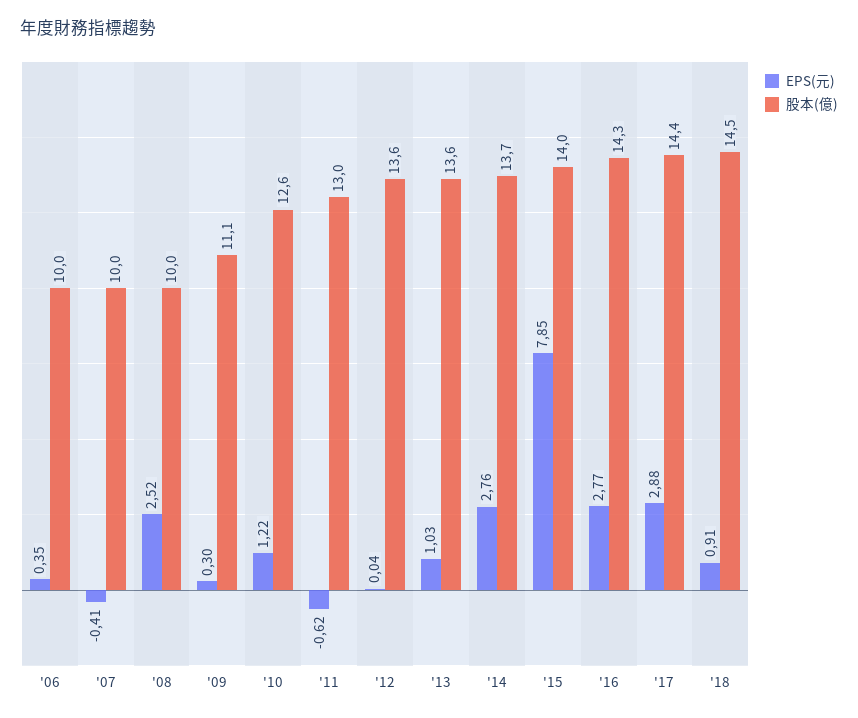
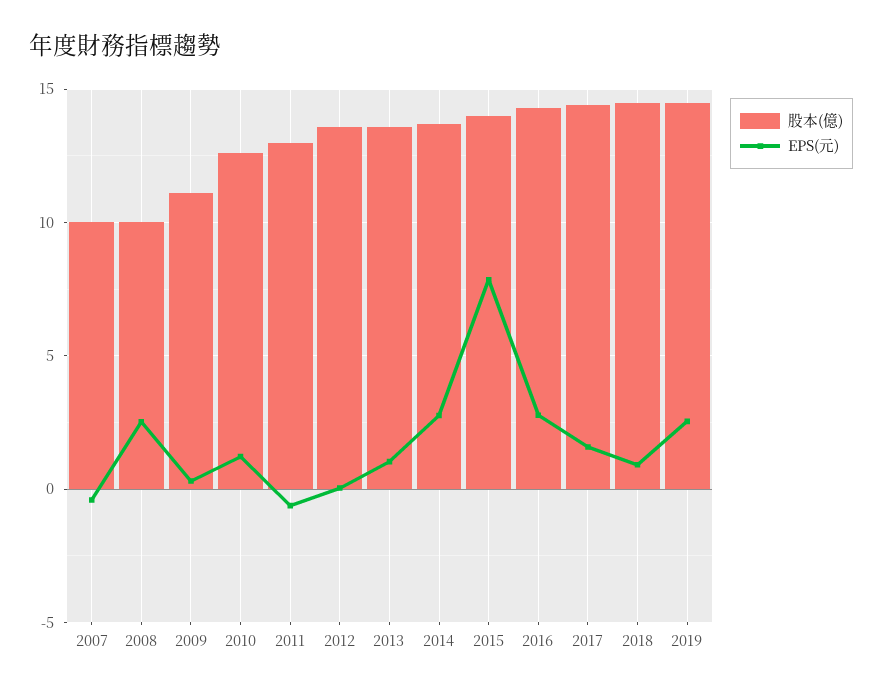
EPS(元), '06: 0.35 -> none
股本(億), '06: 10 -> none
EPS(元), '17: 2.88 -> 1.5
股本(億), 2019: none -> 14.5
EPS(元), 2019: none -> 2.5

